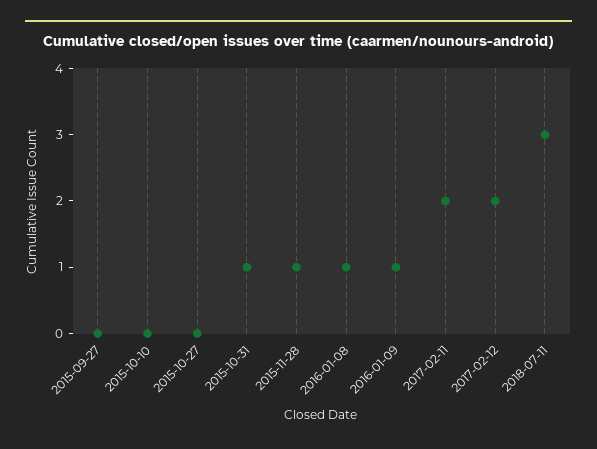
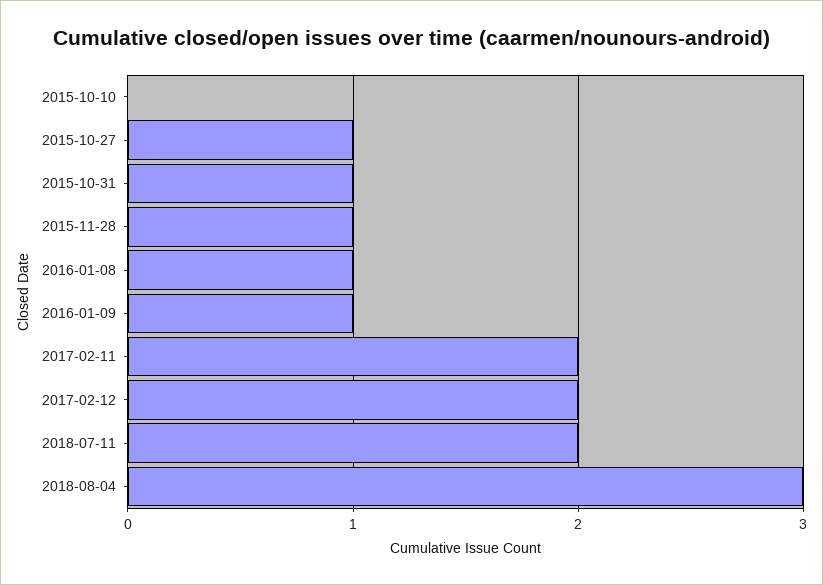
2015-09-27: 0 -> none
2015-10-27: 0 -> 1
2018-07-11: 3 -> 2
2018-08-04: none -> 3

